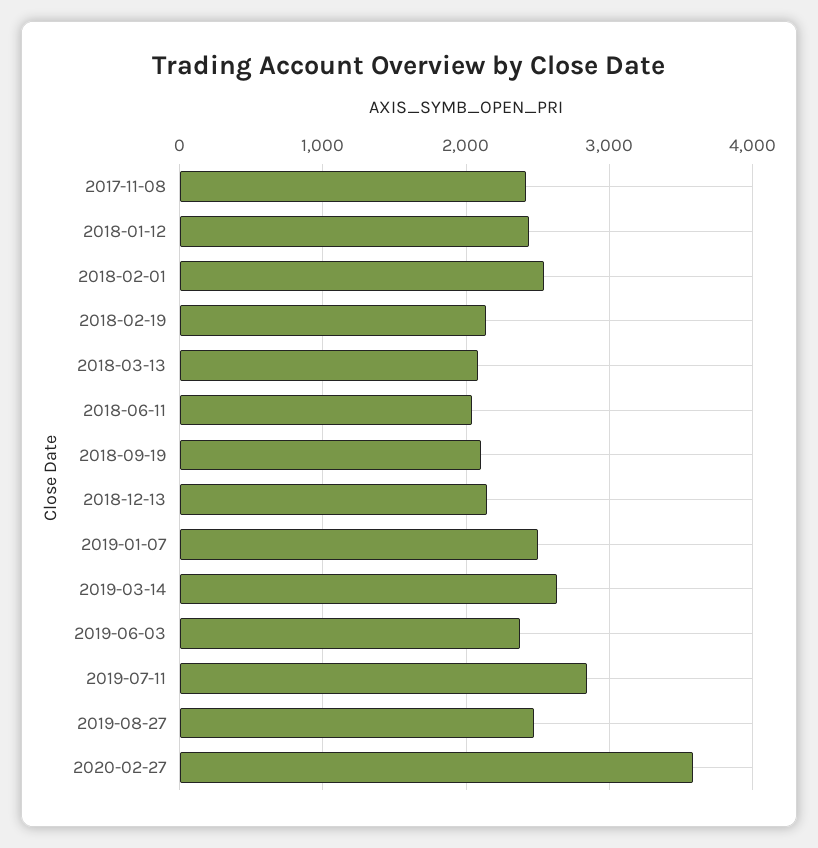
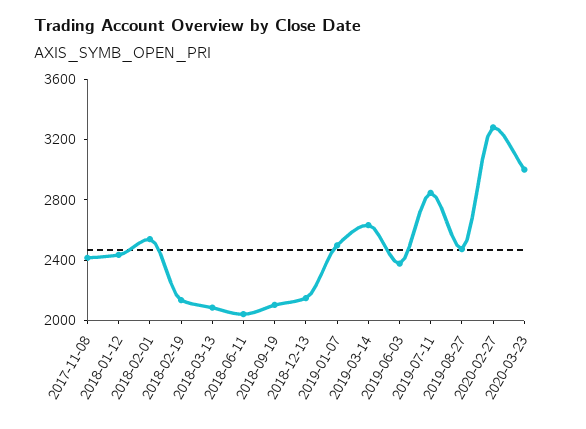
2020-02-27: 3600 -> 3300
2020-03-23: none -> 3000

